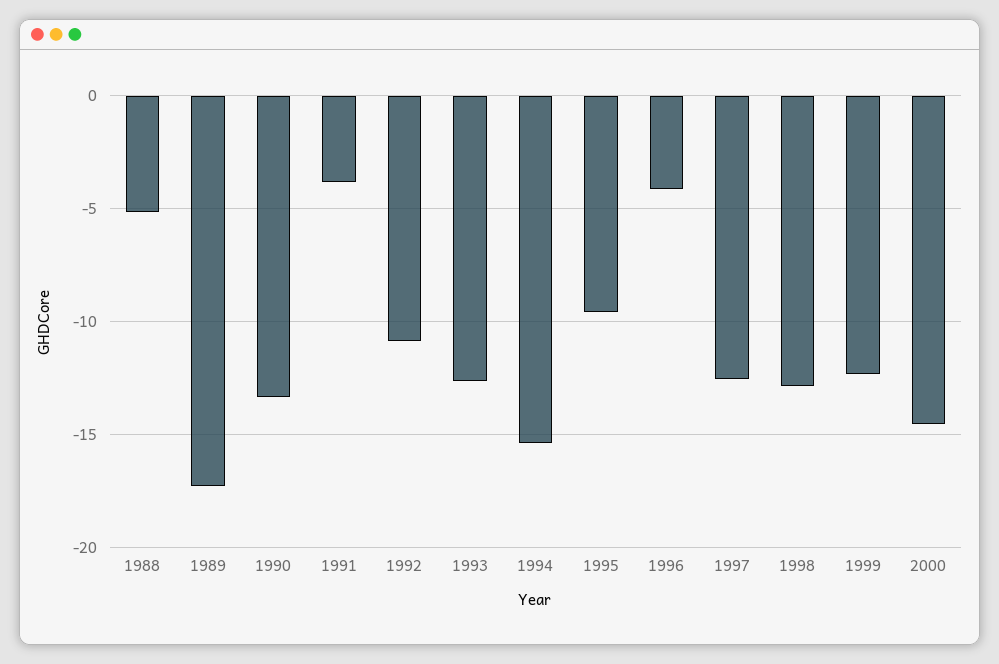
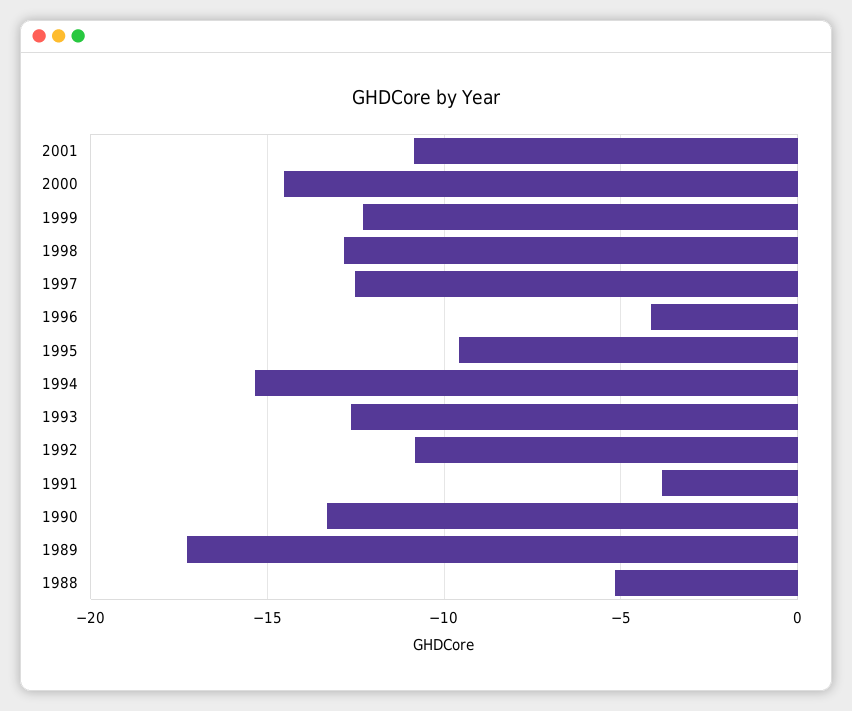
2001: none -> -11

